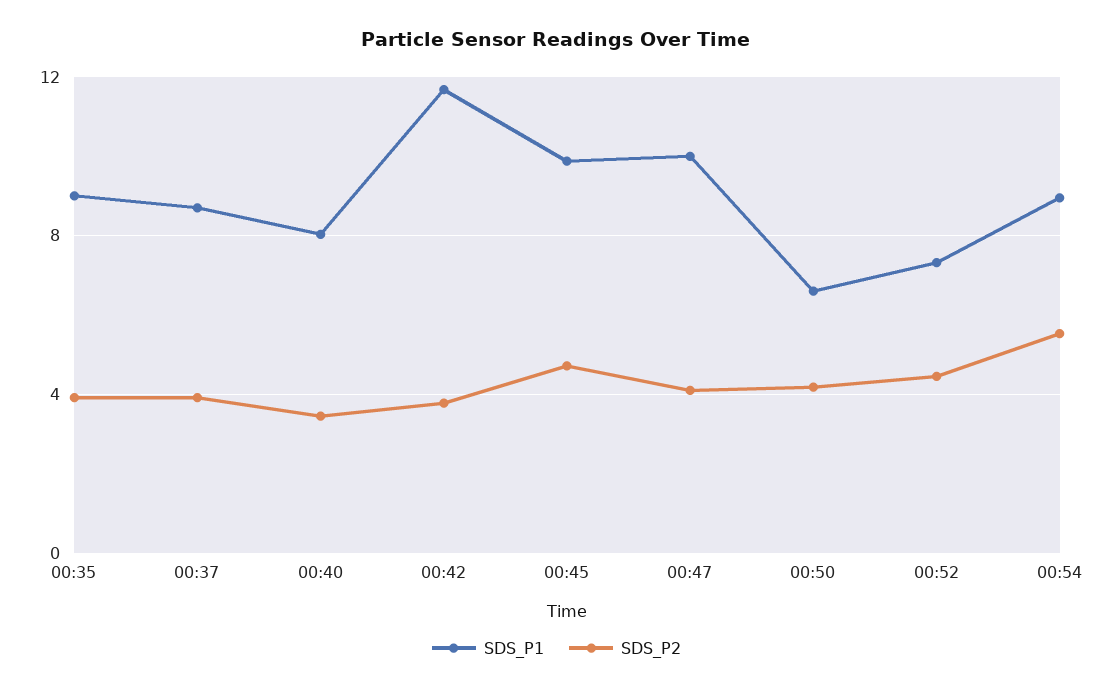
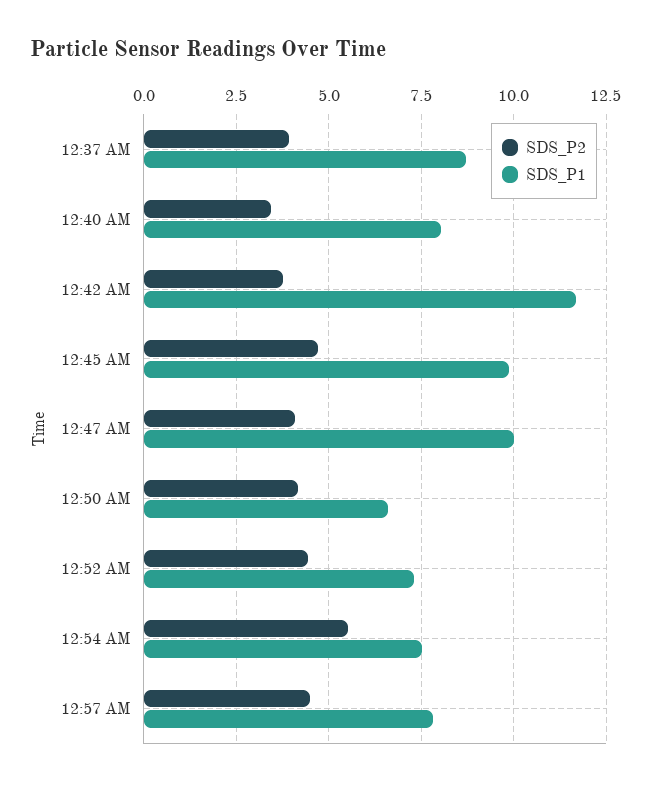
SDS_P1, 00:35: 9 -> none
SDS_P2, 00:35: 4 -> none
SDS_P1, 00:54: 9 -> 7.5
SDS_P2, 12:57 AM: none -> 4.5
SDS_P1, 12:57 AM: none -> 7.75

